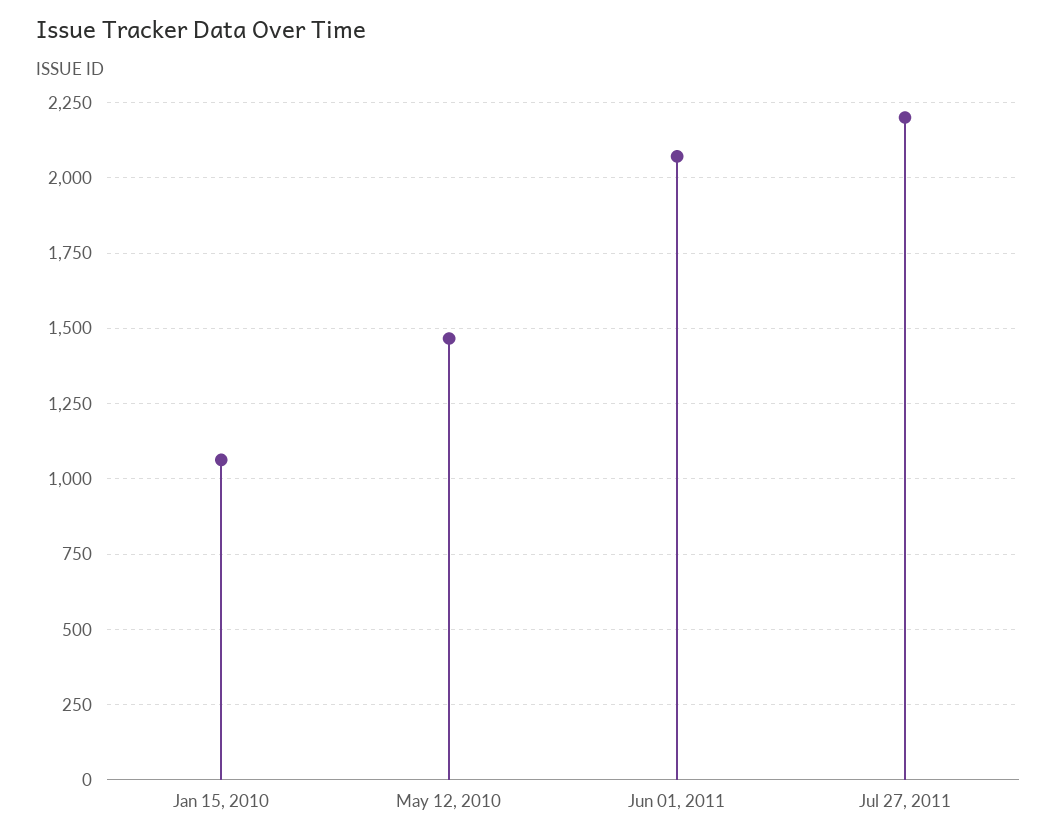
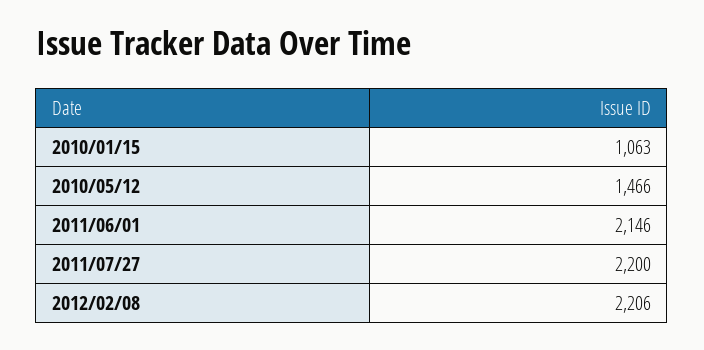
Jun 01, 2011: 2075 -> 2146
2012/02/08: none -> 2206

